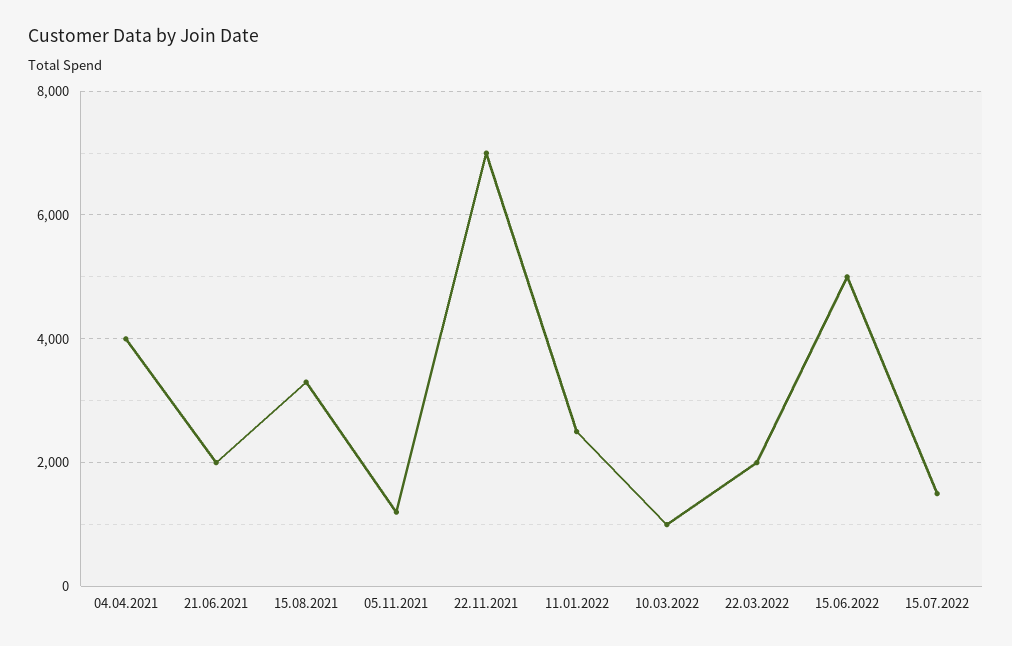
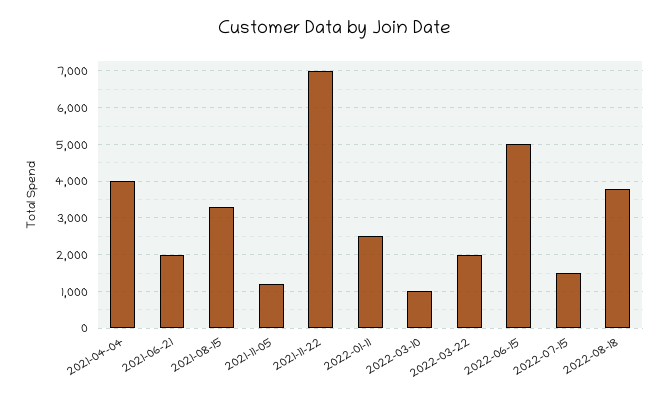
2022-08-18: none -> 3800

